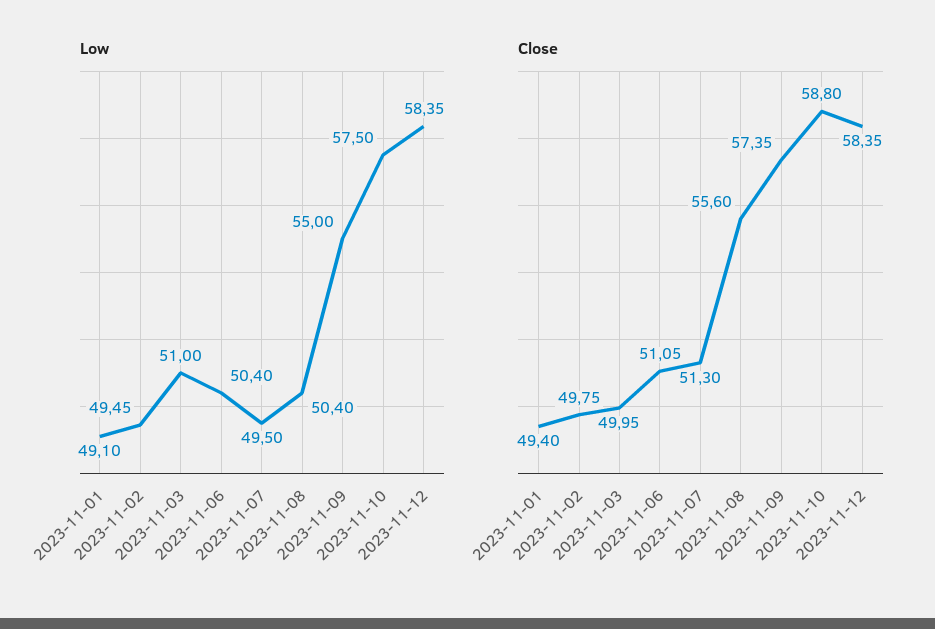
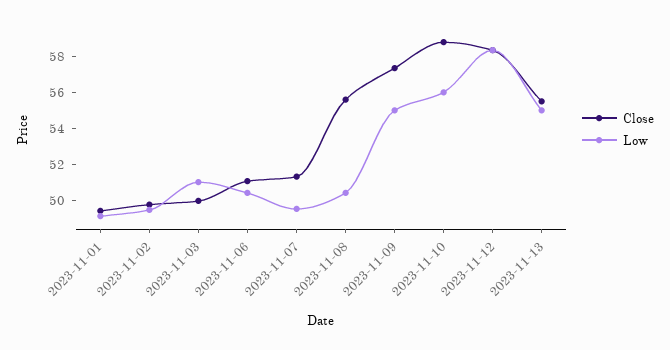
Low, 2023-11-10: 57.5 -> 56
Close, 2023-11-13: none -> 55.5
Low, 2023-11-13: none -> 55

